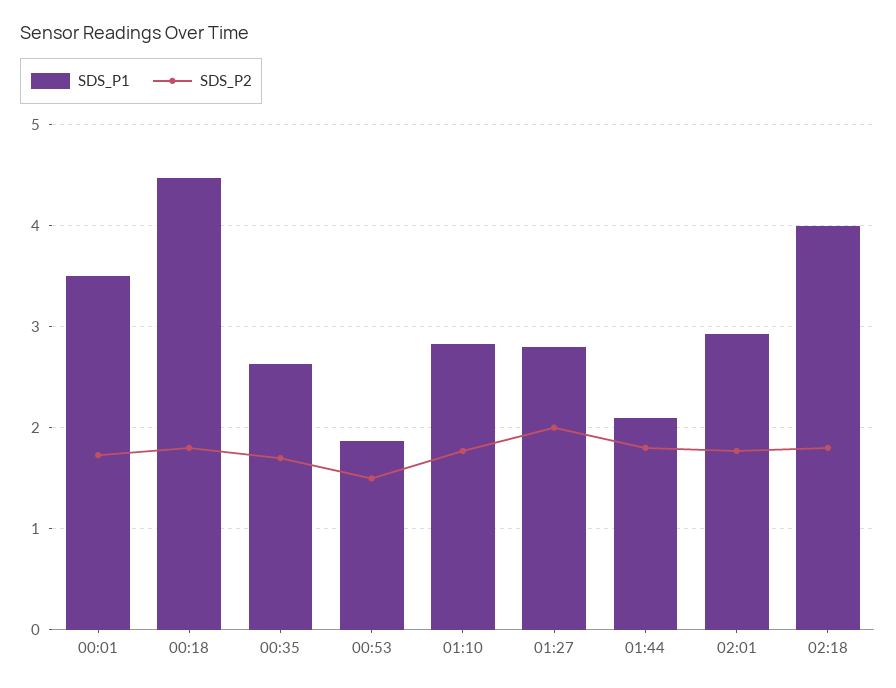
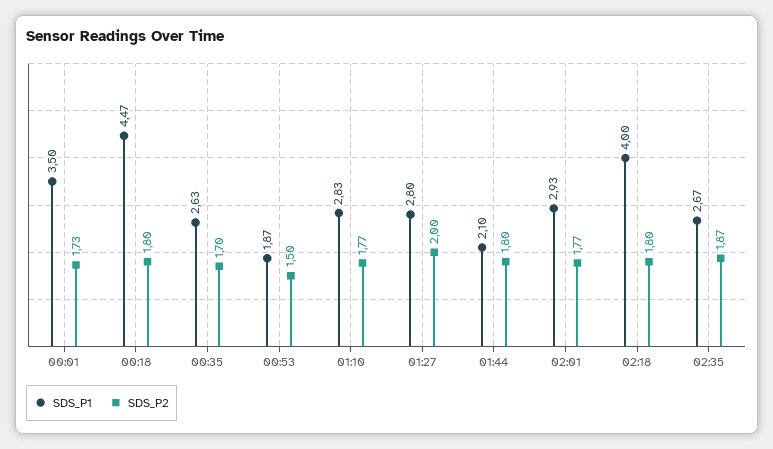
SDS_P1, 02:35: none -> 2.67
SDS_P2, 02:35: none -> 1.87

